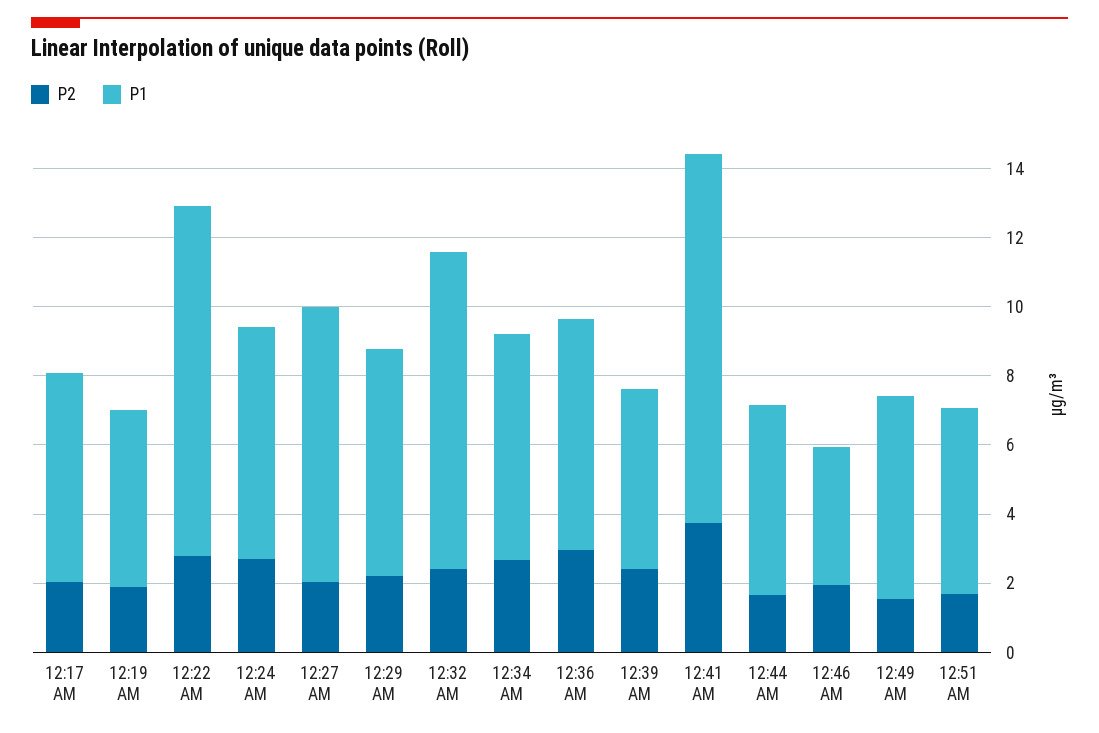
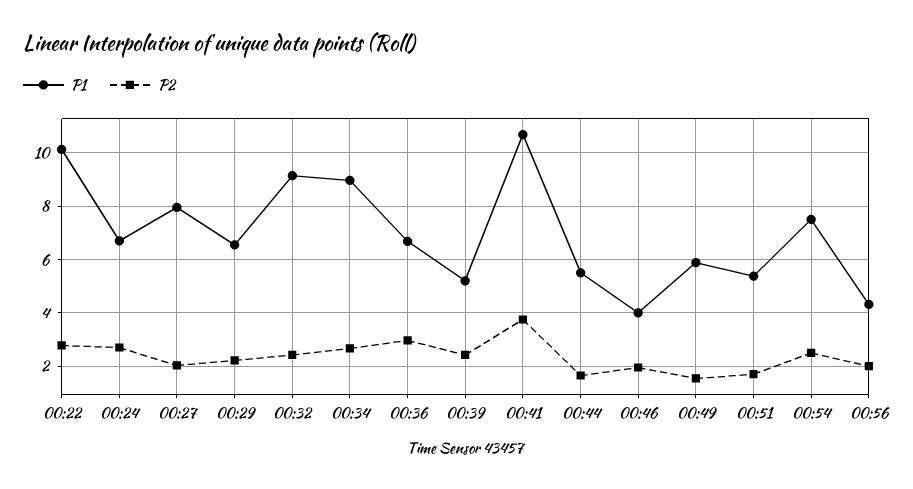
P2, 12:17 AM: 2 -> none
P1, 12:17 AM: 6 -> none
P2, 12:19 AM: 2 -> none
P1, 12:19 AM: 5 -> none
P1, 12:34 AM: 6.5 -> 9
P1, 00:54: none -> 7.5
P2, 00:54: none -> 2.5
P1, 00:56: none -> 4.25
P2, 00:56: none -> 2

